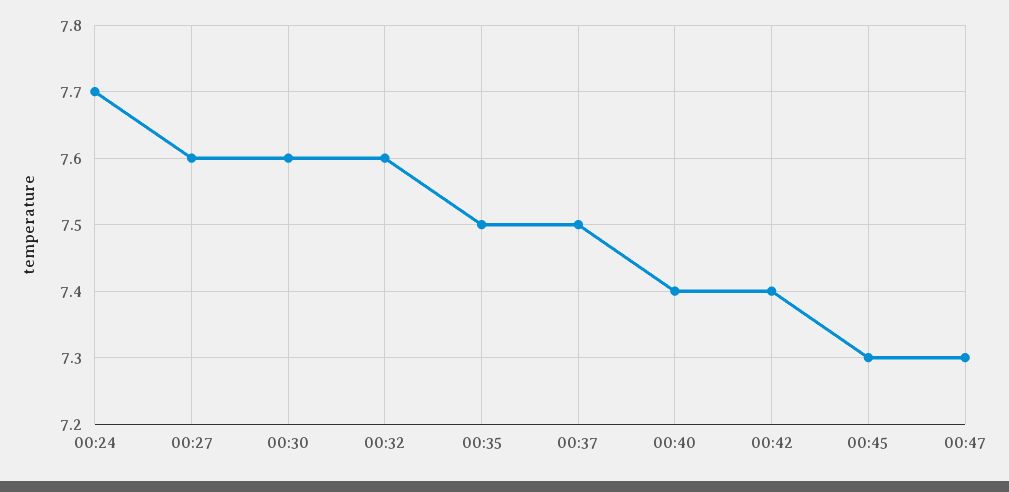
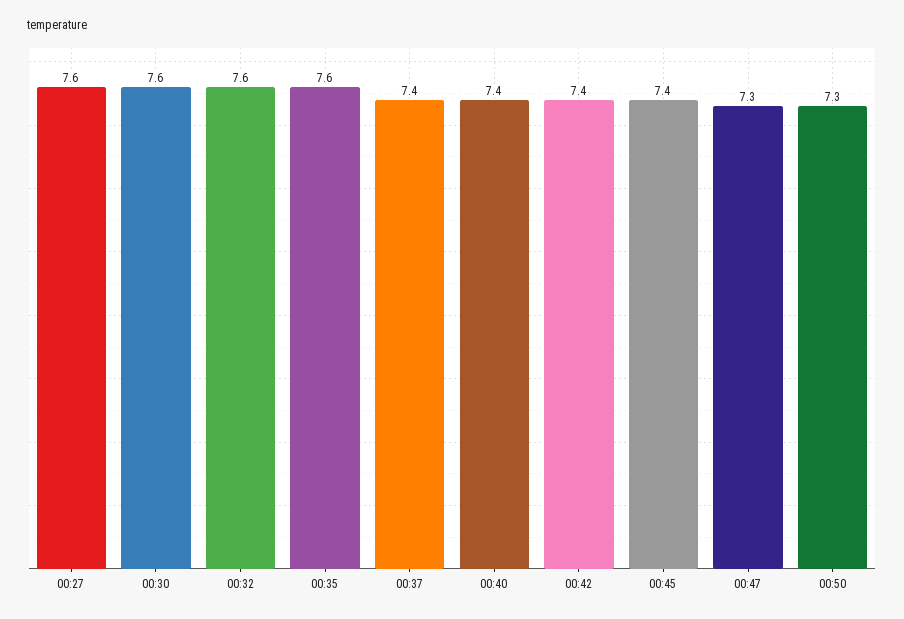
00:24: 7.7 -> none
00:35: 7.5 -> 7.6
00:37: 7.5 -> 7.4
00:45: 7.3 -> 7.4
00:50: none -> 7.3

